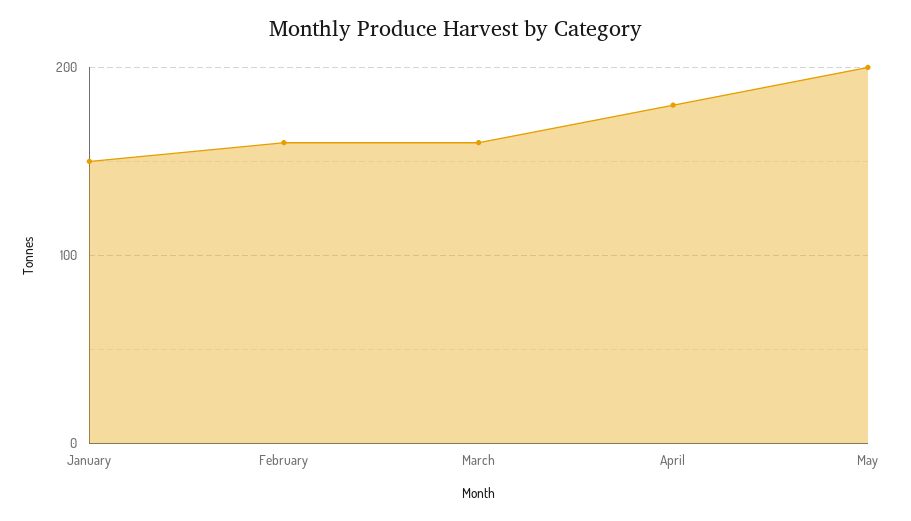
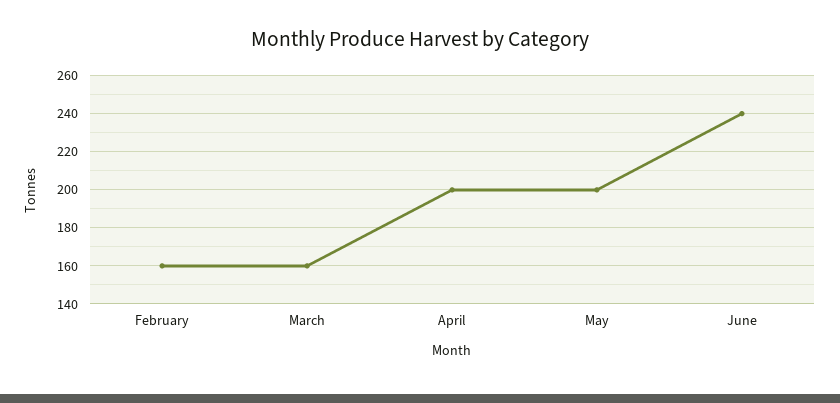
January: 150 -> none
April: 180 -> 200
June: none -> 240

